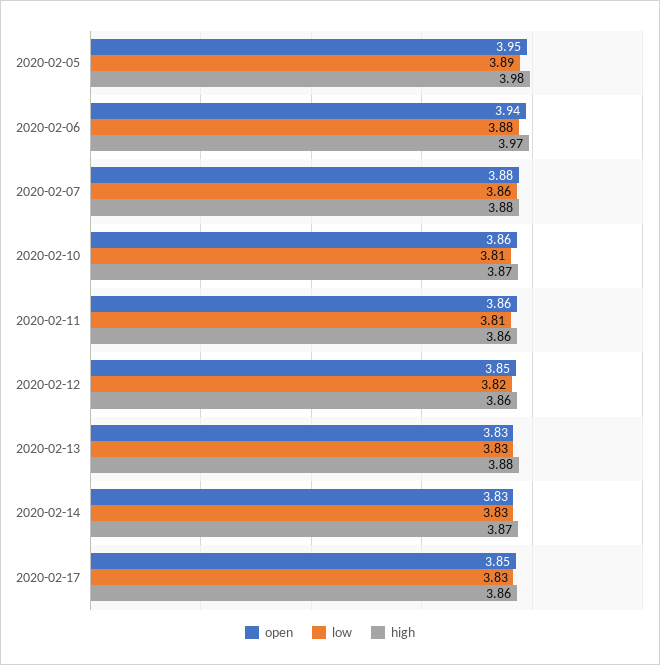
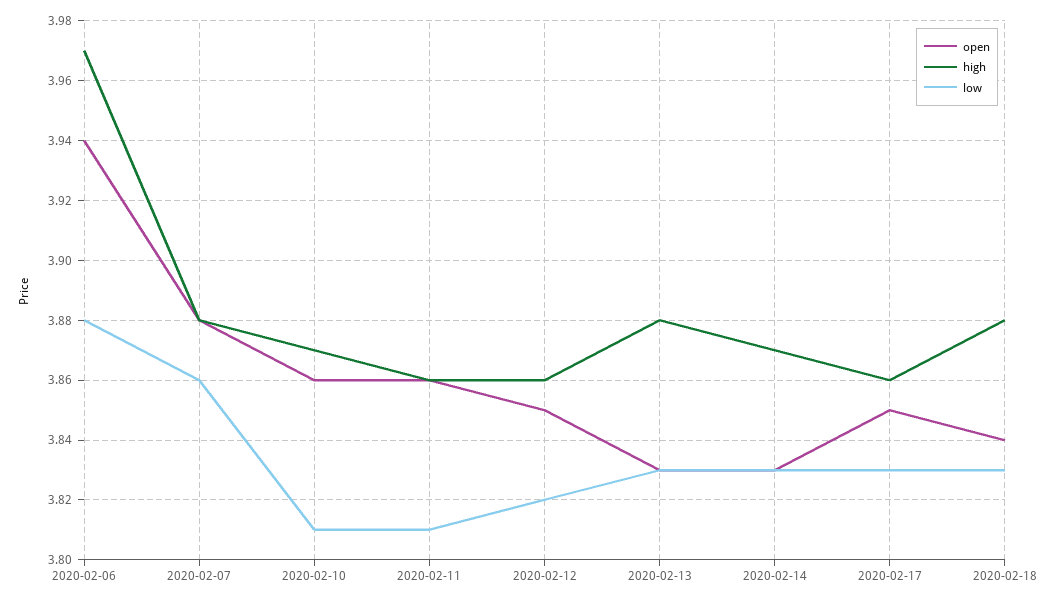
open, 2020-02-05: 3.95 -> none
low, 2020-02-05: 3.89 -> none
high, 2020-02-05: 3.98 -> none
open, 2020-02-18: none -> 3.84
high, 2020-02-18: none -> 3.88
low, 2020-02-18: none -> 3.83

